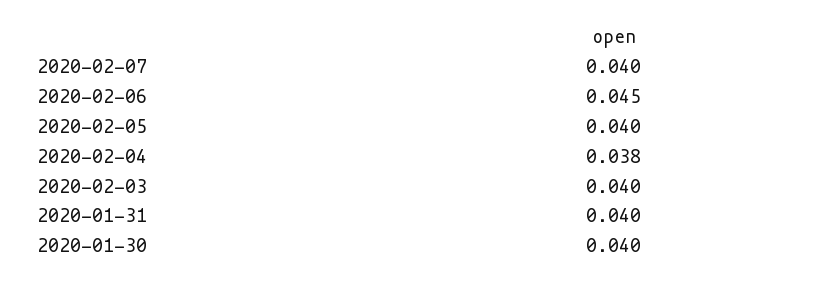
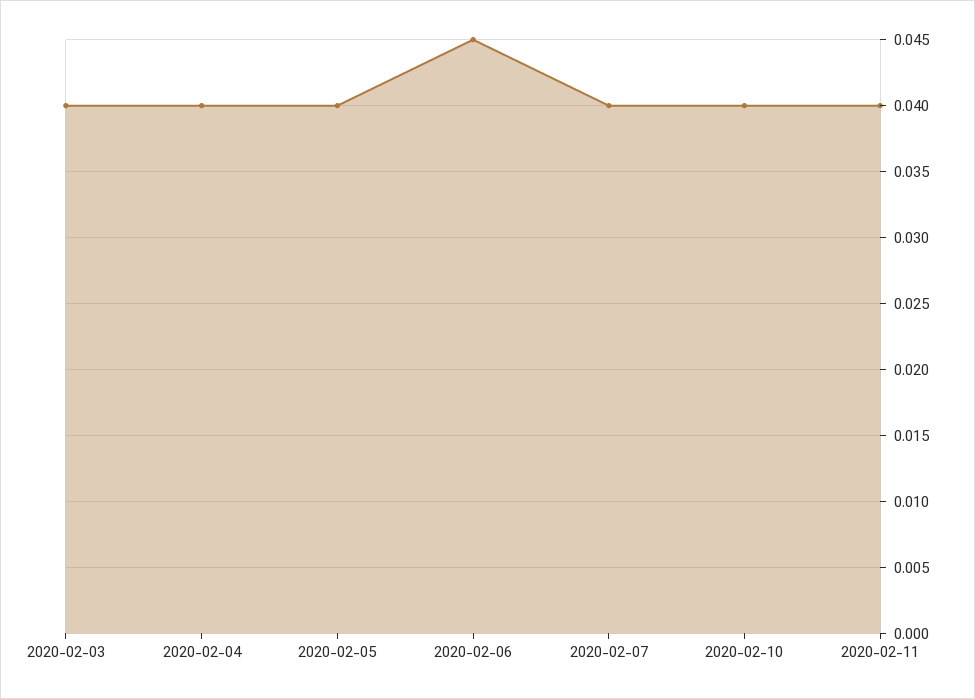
2020-02-04: 0.038 -> 0.04
2020-01-31: 0.04 -> none
2020-01-30: 0.04 -> none
2020-02-10: none -> 0.04
2020-02-11: none -> 0.04

